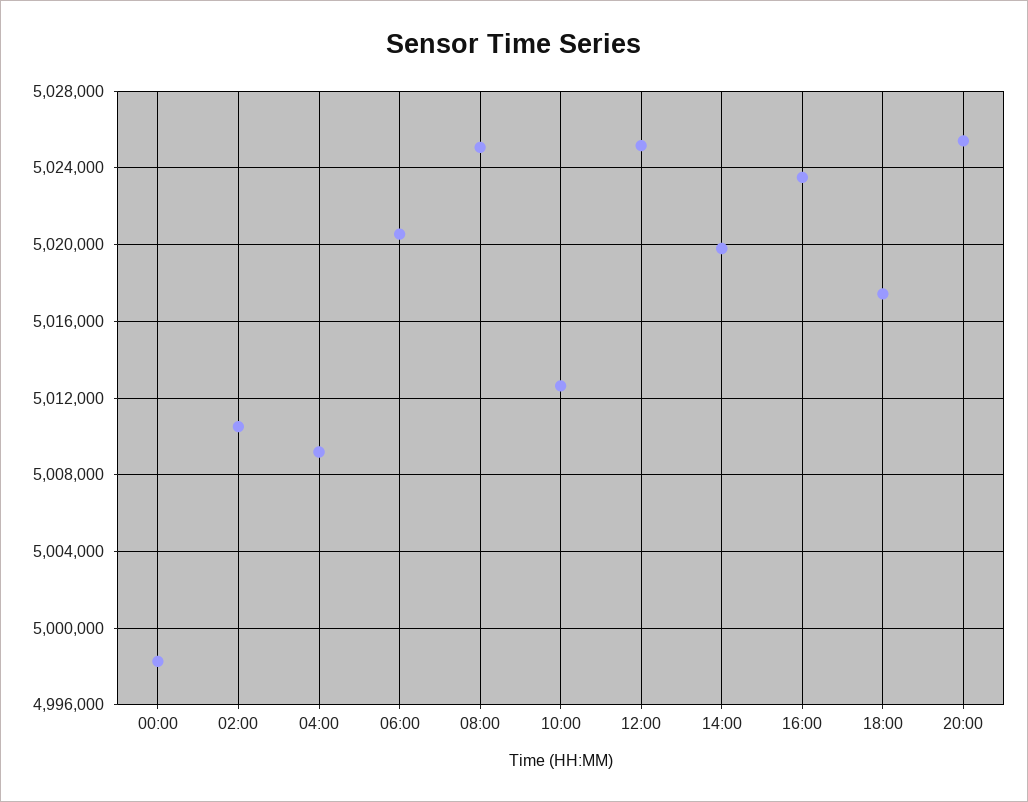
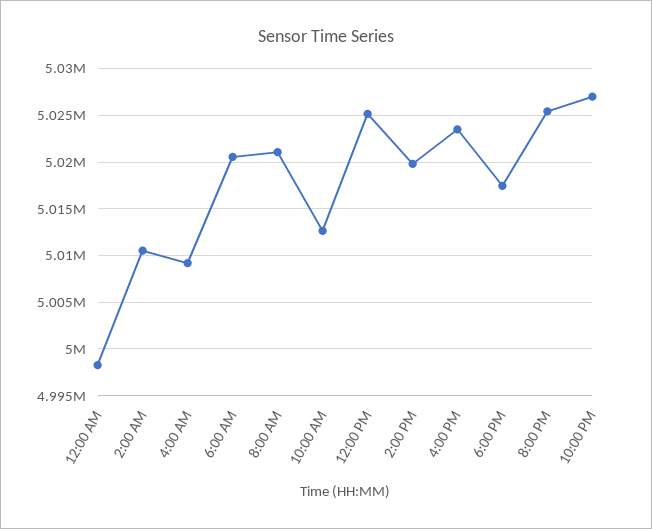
08:00: 5025000 -> 5021000
10:00 PM: none -> 5027000

